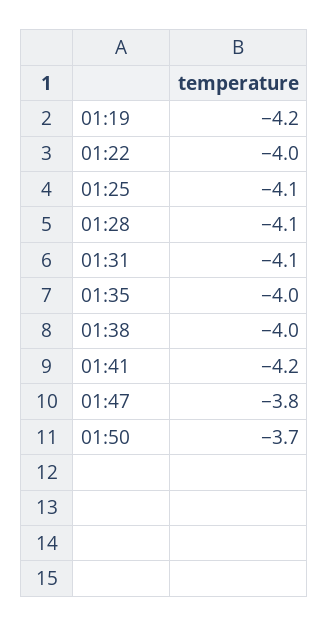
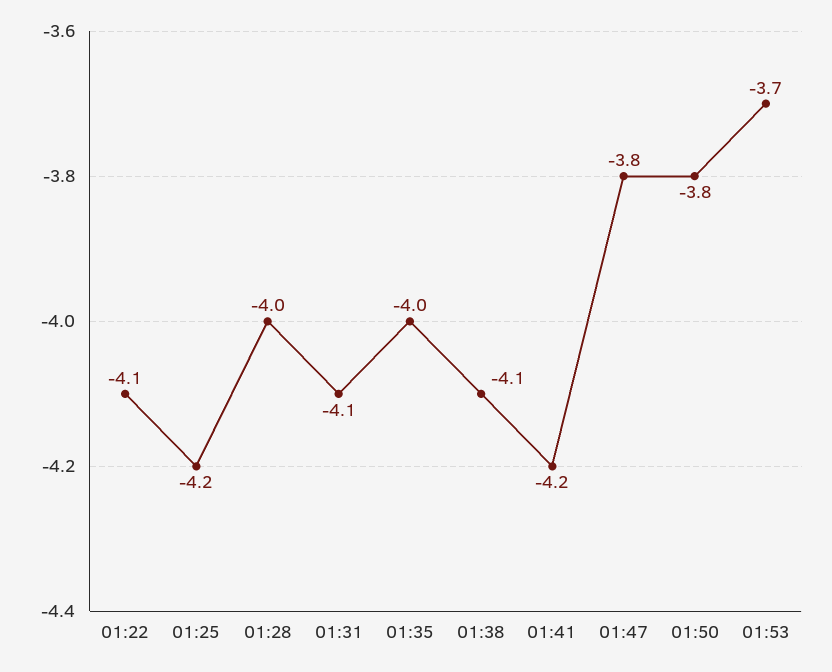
01:19: -4.2 -> none
01:22: -4 -> -4.1
01:25: -4.1 -> -4.2
01:28: -4.1 -> -4
01:38: -4 -> -4.1
01:50: -3.7 -> -3.8
01:53: none -> -3.7

